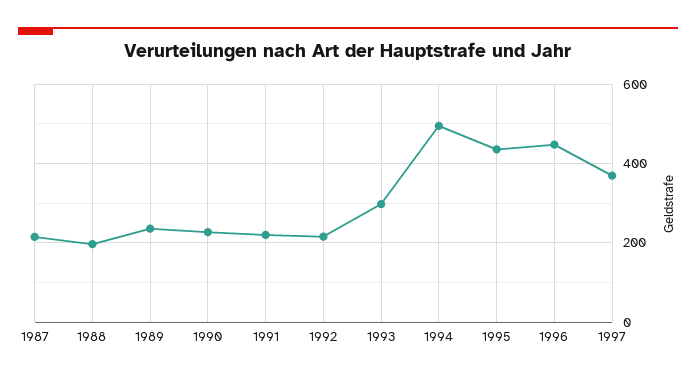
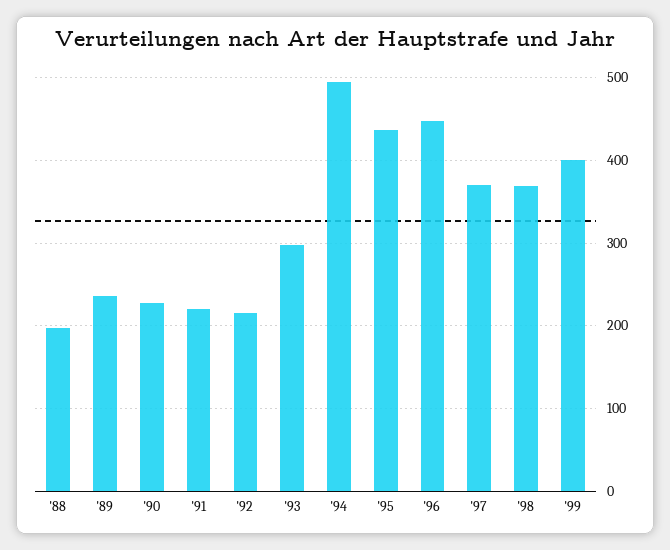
1987: 220 -> none
'98: none -> 370
'99: none -> 400

